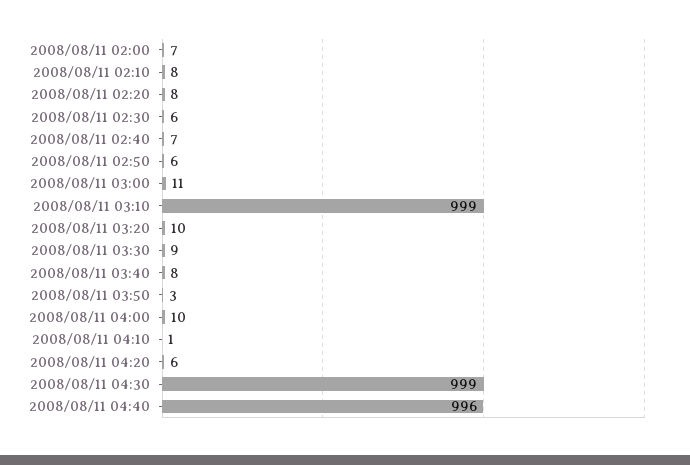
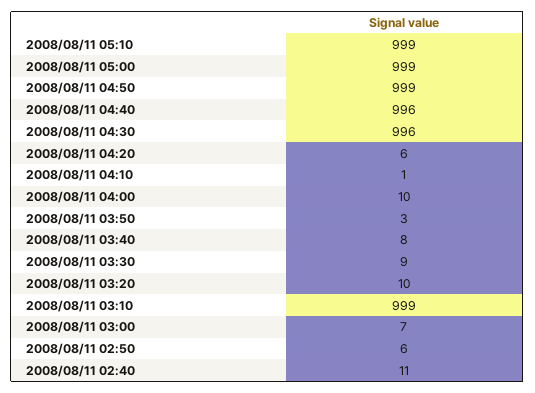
2008/08/11 02:00: 7 -> none
2008/08/11 02:10: 8 -> none
2008/08/11 02:20: 8 -> none
2008/08/11 02:30: 6 -> none
2008/08/11 02:40: 7 -> 11
2008/08/11 03:00: 11 -> 7
2008/08/11 04:30: 999 -> 996
2008/08/11 05:10: none -> 999
2008/08/11 05:00: none -> 999
2008/08/11 04:50: none -> 999

